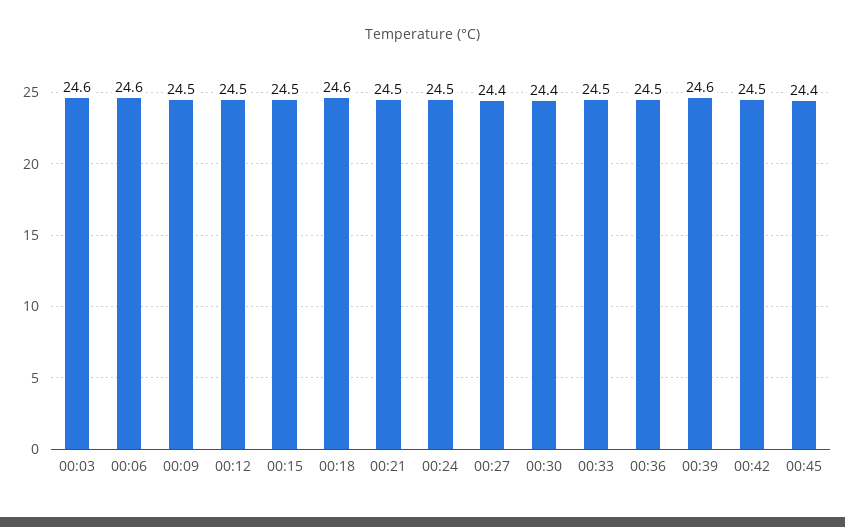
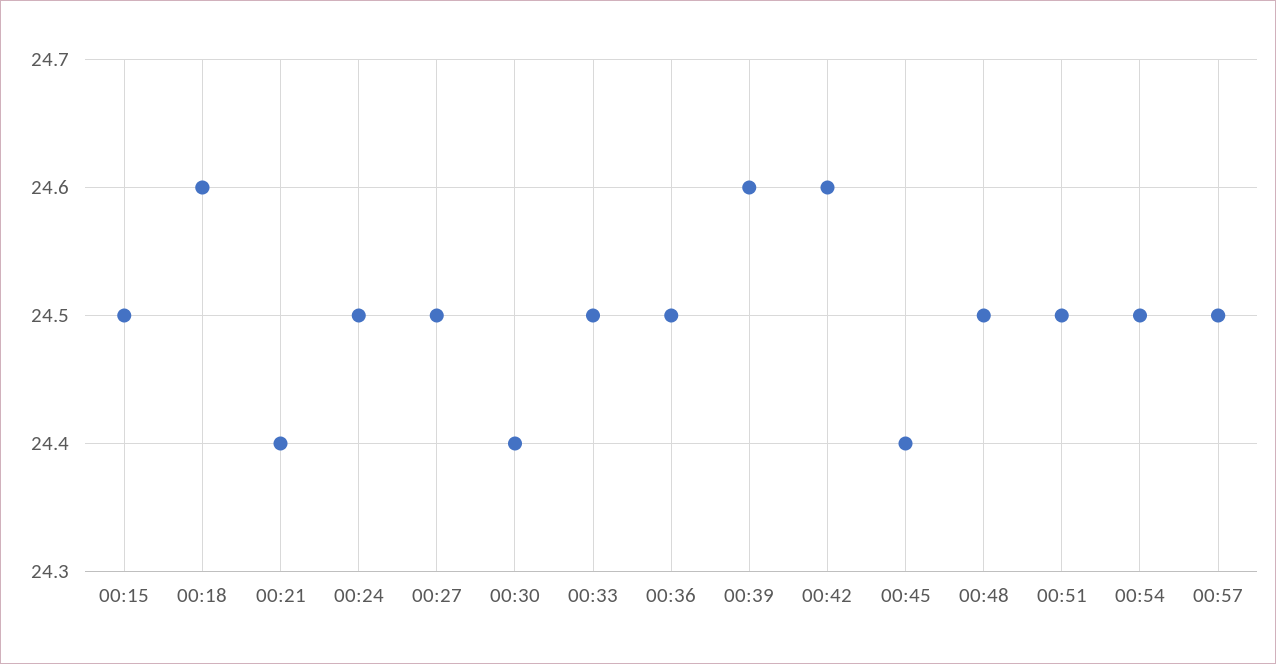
00:03: 24.6 -> none
00:06: 24.6 -> none
00:09: 24.5 -> none
00:12: 24.5 -> none
00:21: 24.5 -> 24.4
00:27: 24.4 -> 24.5
00:42: 24.5 -> 24.6
00:48: none -> 24.5
00:51: none -> 24.5
00:54: none -> 24.5
00:57: none -> 24.5

